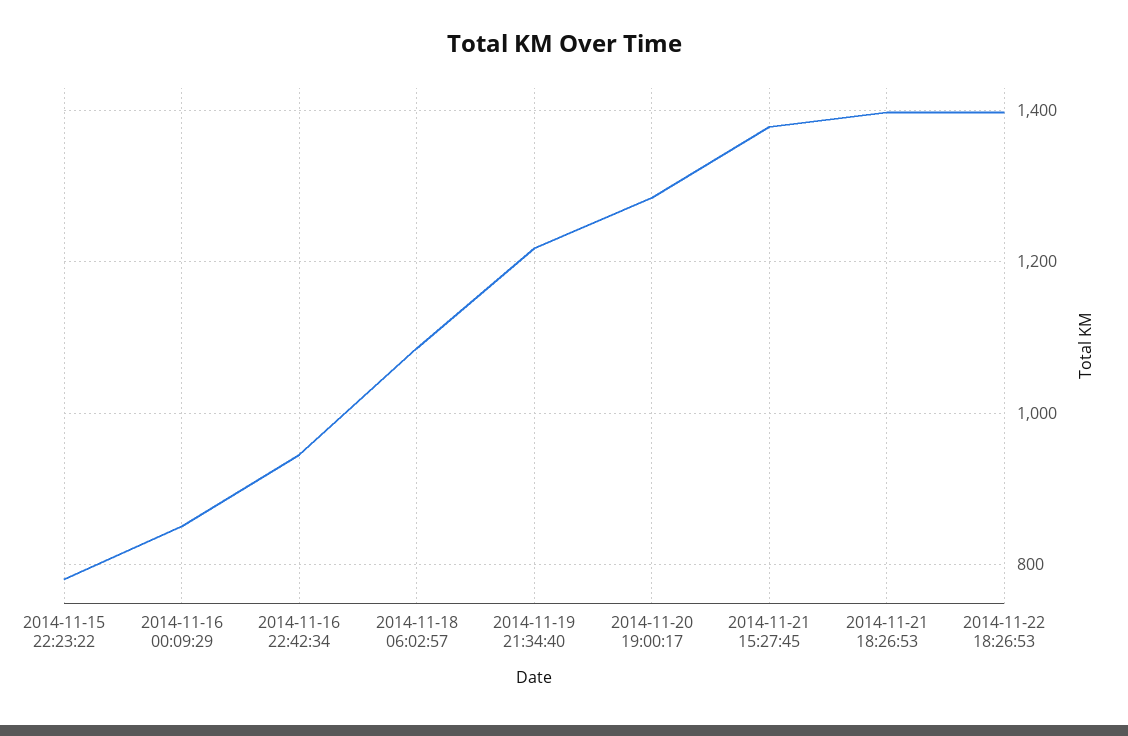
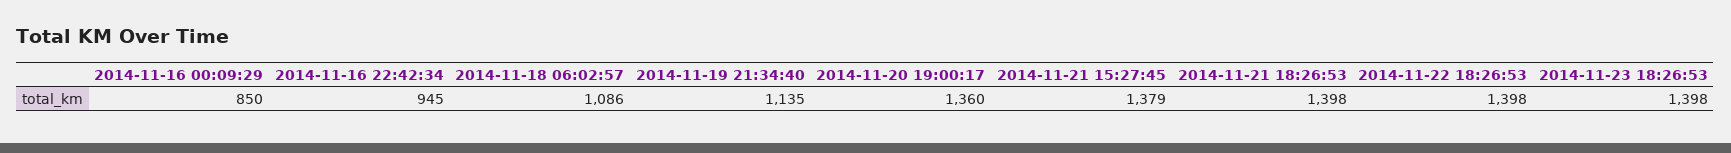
2014-11-15 22:23:22: 780 -> none
2014-11-19 21:34:40: 1220 -> 1135
2014-11-20 19:00:17: 1280 -> 1360
2014-11-23 18:26:53: none -> 1398

